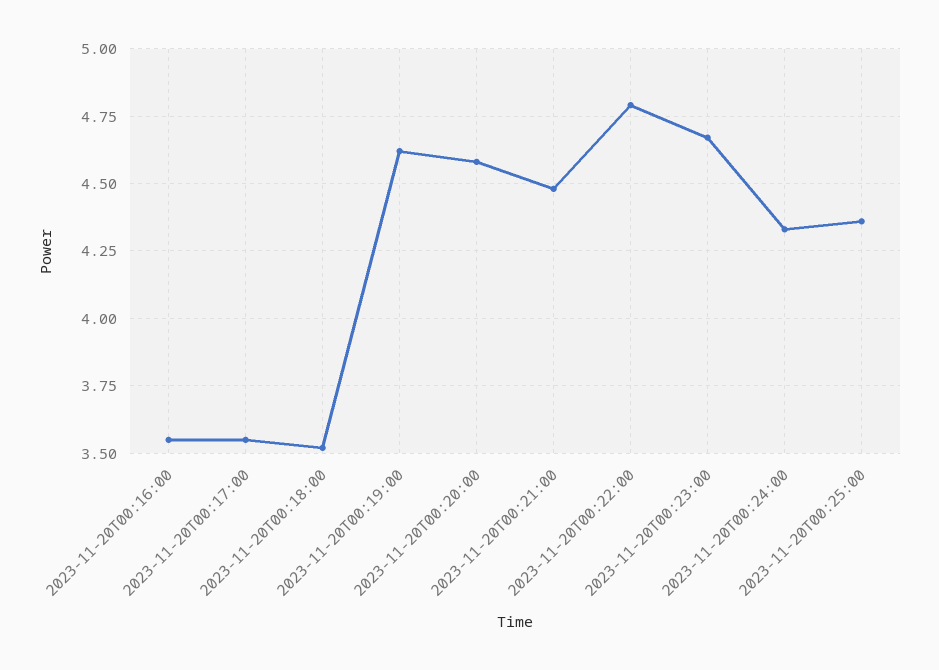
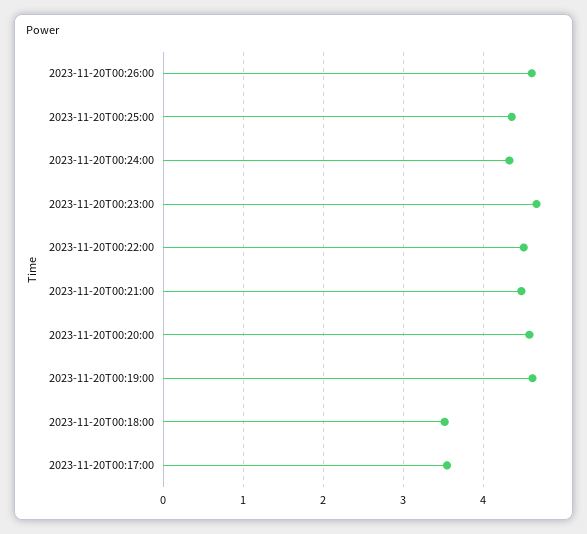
2023-11-20T00:16:00: 3.55 -> none
2023-11-20T00:22:00: 4.8 -> 4.5
2023-11-20T00:26:00: none -> 4.6

